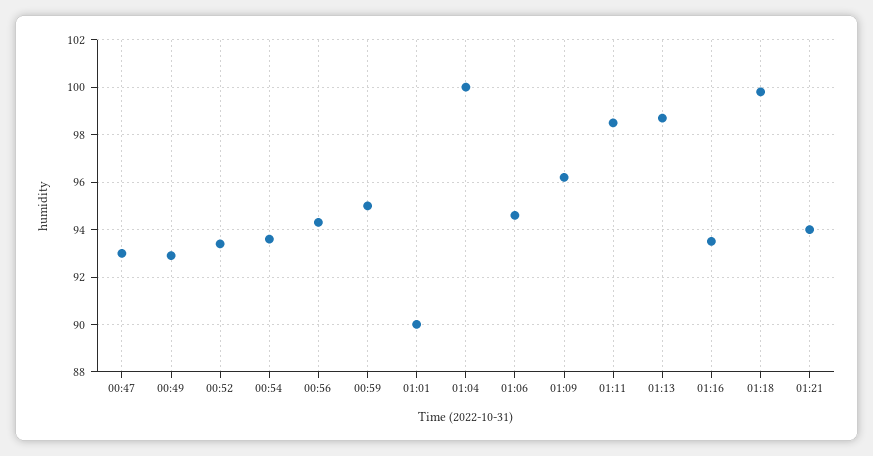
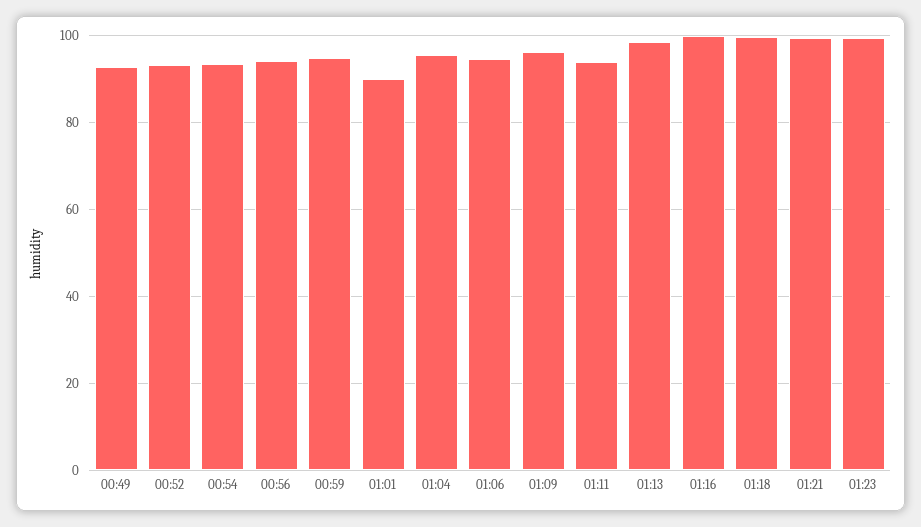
00:47: 93 -> none
01:04: 100 -> 96
01:11: 98.5 -> 94
01:16: 93.5 -> 100
01:21: 94 -> 100
01:23: none -> 100

